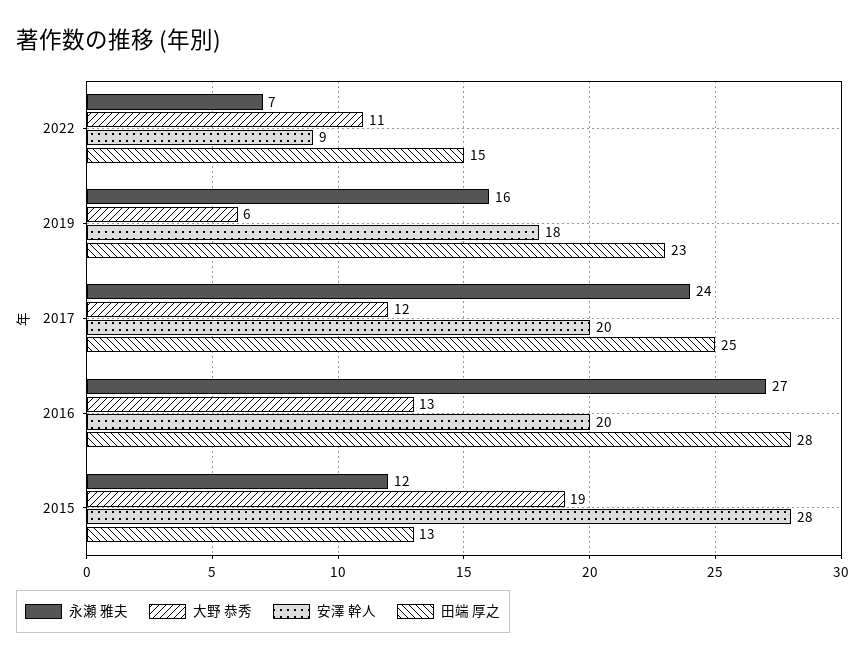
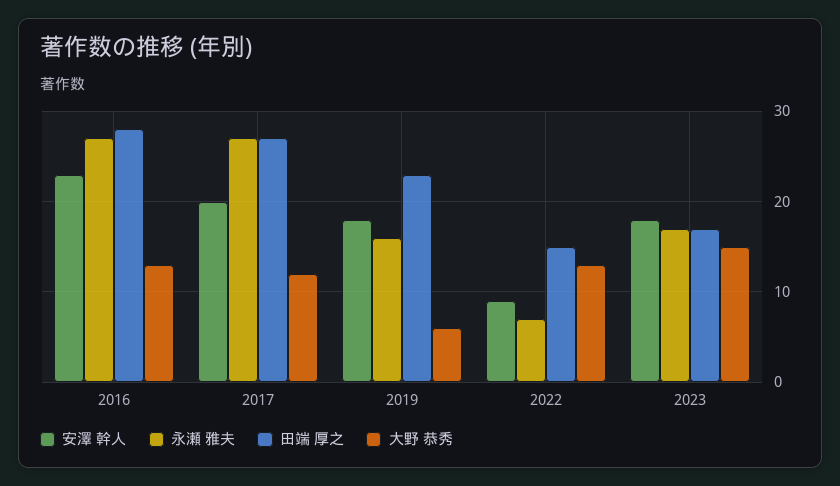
大野 恭秀, 2022: 11 -> 13
永瀬 雅夫, 2017: 24 -> 27
田端 厚之, 2017: 25 -> 27
安澤 幹人, 2016: 20 -> 23
永瀬 雅夫, 2015: 12 -> none
大野 恭秀, 2015: 19 -> none
安澤 幹人, 2015: 28 -> none
田端 厚之, 2015: 13 -> none
安澤 幹人, 2023: none -> 18
永瀬 雅夫, 2023: none -> 17
田端 厚之, 2023: none -> 17
大野 恭秀, 2023: none -> 15

